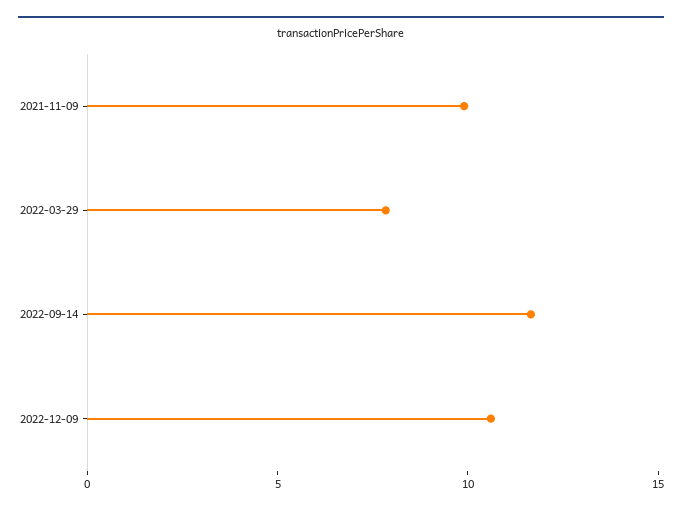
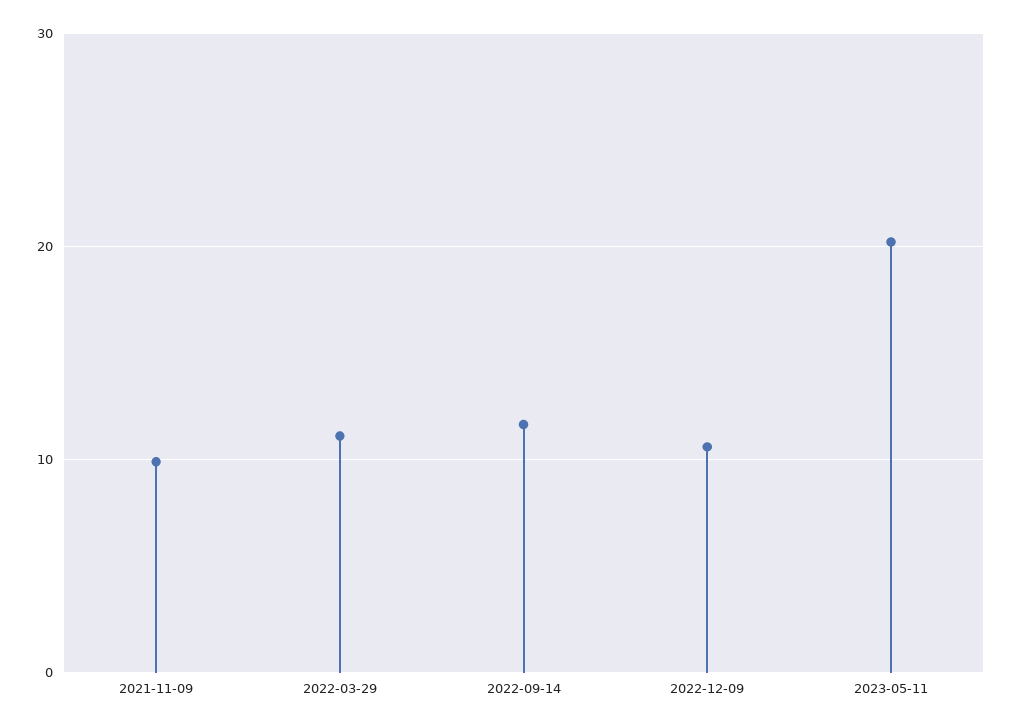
2022-03-29: 8 -> 11
2023-05-11: none -> 20

